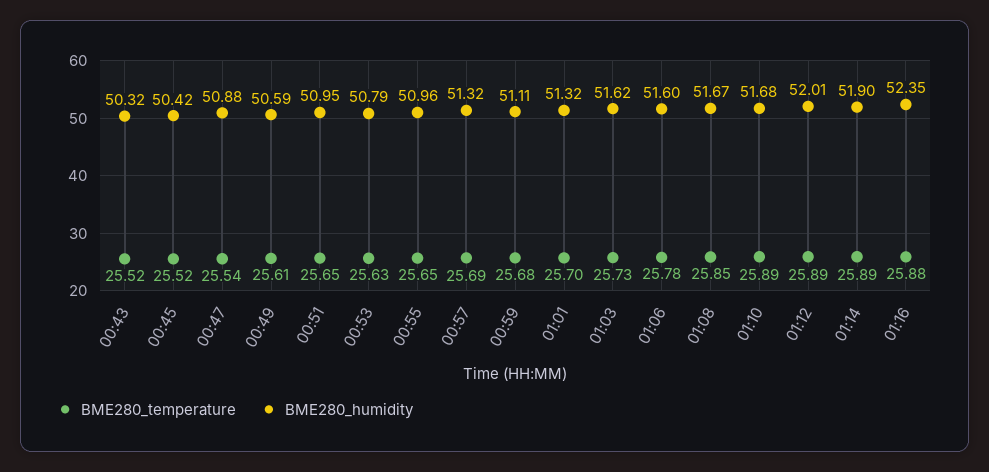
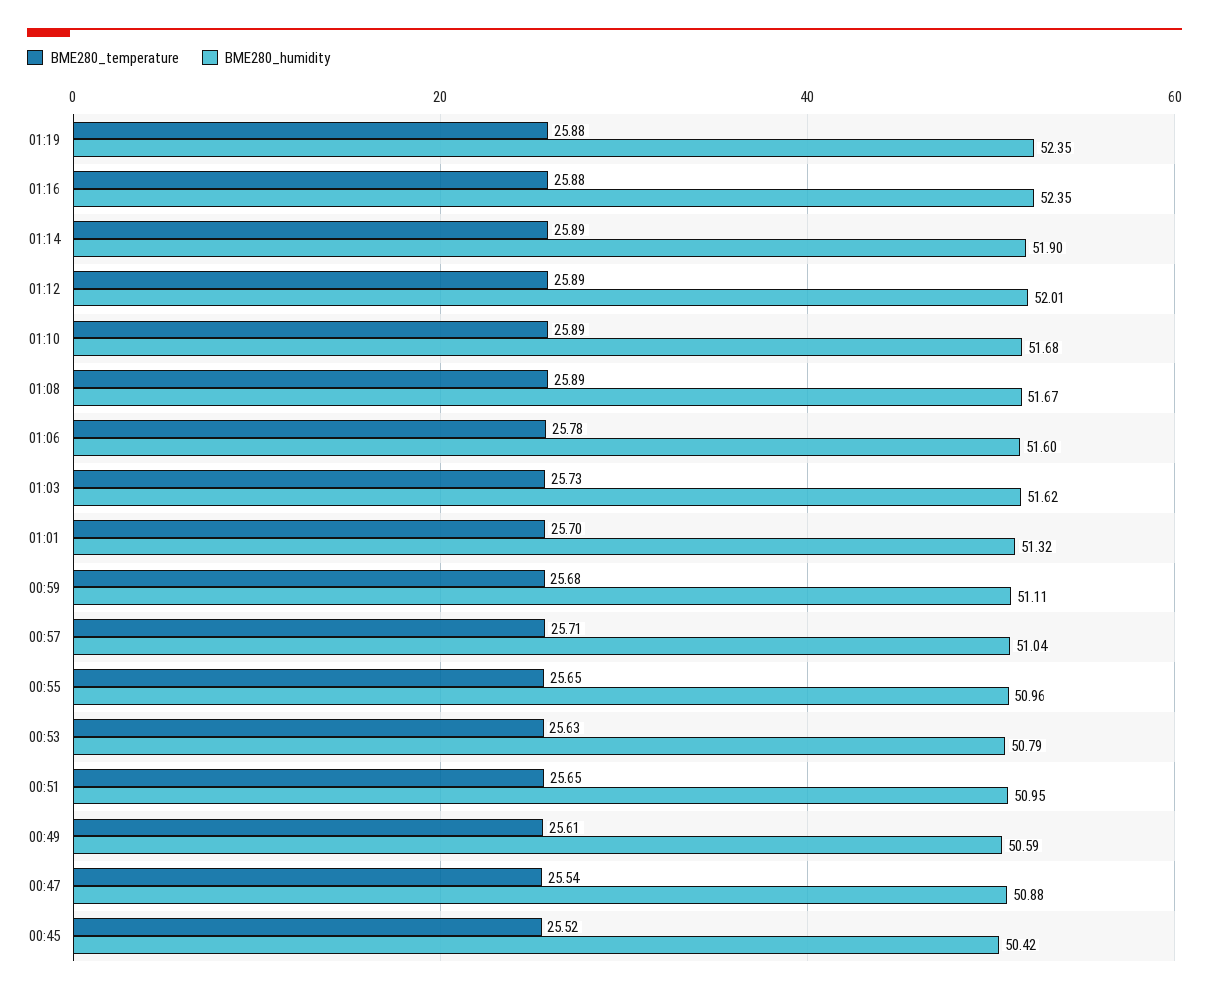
BME280_temperature, 00:43: 25.52 -> none
BME280_humidity, 00:43: 50.32 -> none
BME280_temperature, 00:57: 25.69 -> 25.71
BME280_humidity, 00:57: 51.32 -> 51.04
BME280_temperature, 01:08: 25.85 -> 25.89
BME280_temperature, 01:19: none -> 25.88
BME280_humidity, 01:19: none -> 52.35

